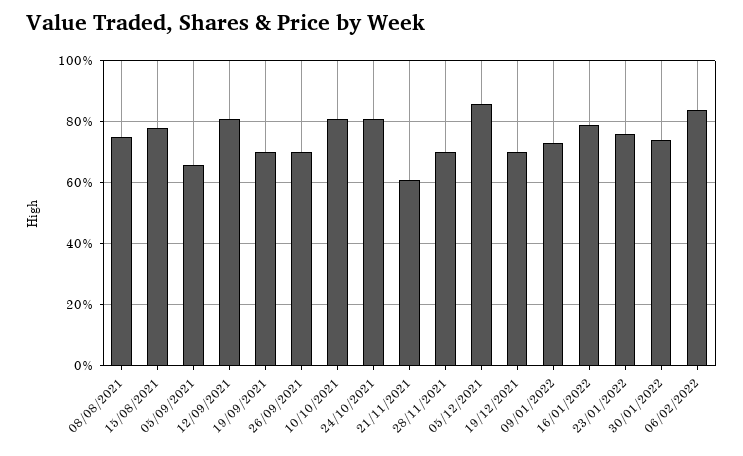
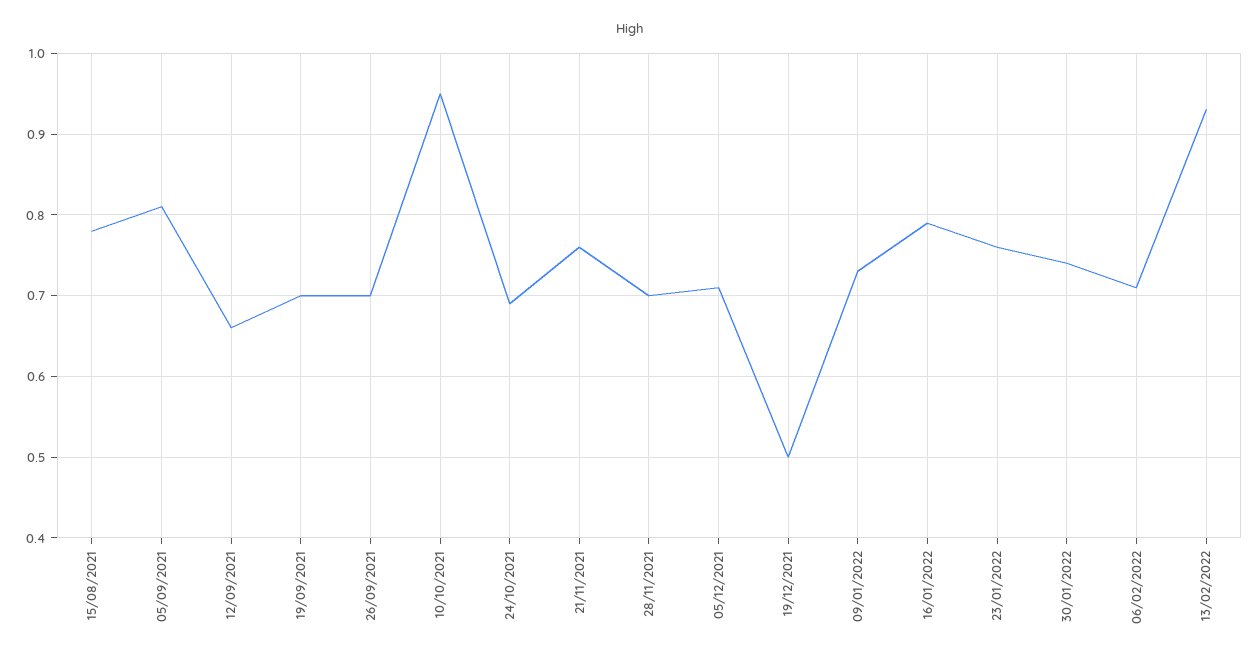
08/08/2021: 0.75 -> none
05/09/2021: 0.65 -> 0.81
12/09/2021: 0.8 -> 0.66
10/10/2021: 0.8 -> 0.95
24/10/2021: 0.8 -> 0.69
21/11/2021: 0.6 -> 0.76
05/12/2021: 0.85 -> 0.71
19/12/2021: 0.7 -> 0.5
06/02/2022: 0.85 -> 0.71
13/02/2022: none -> 0.93

